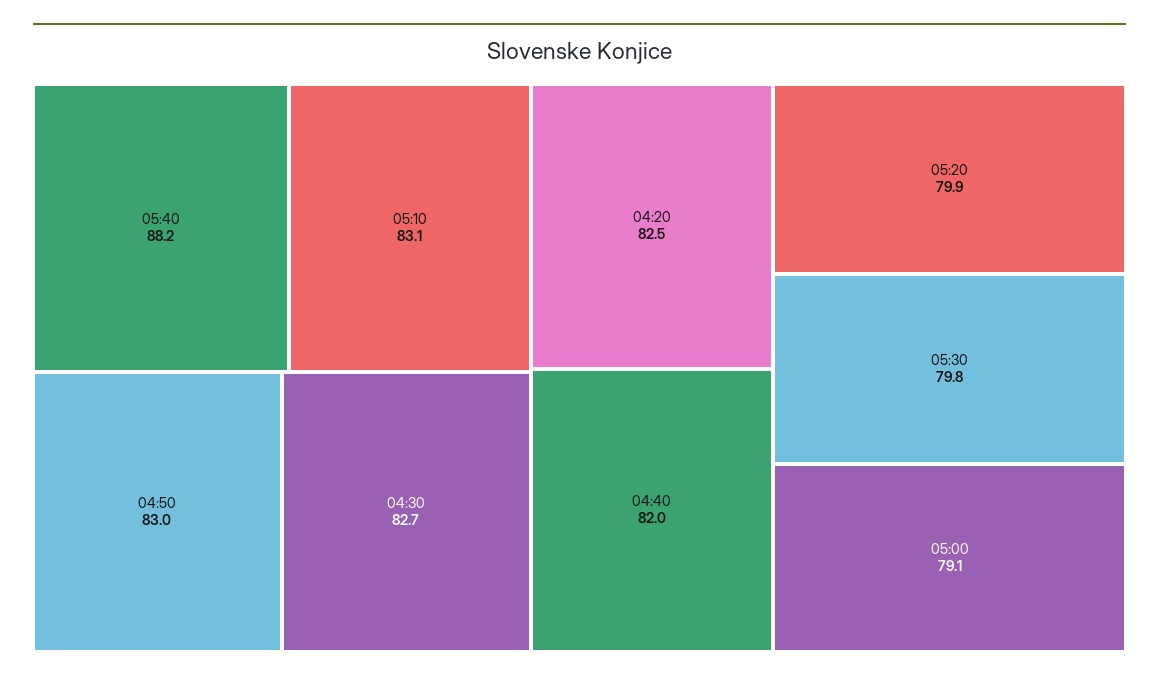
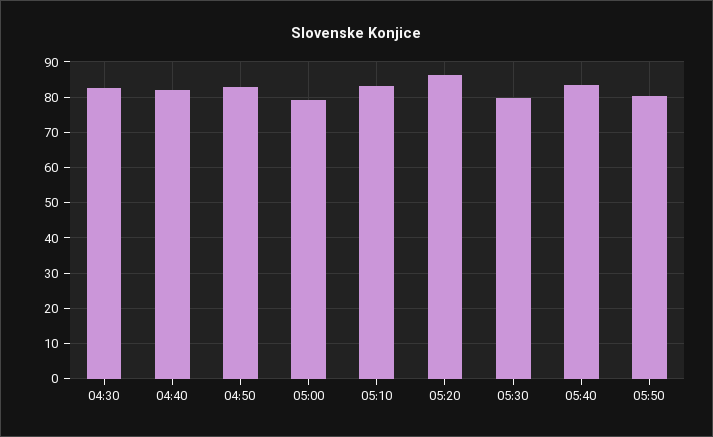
05:40: 88.2 -> 84
04:20: 82.5 -> none
05:20: 79.9 -> 86
05:50: none -> 80

